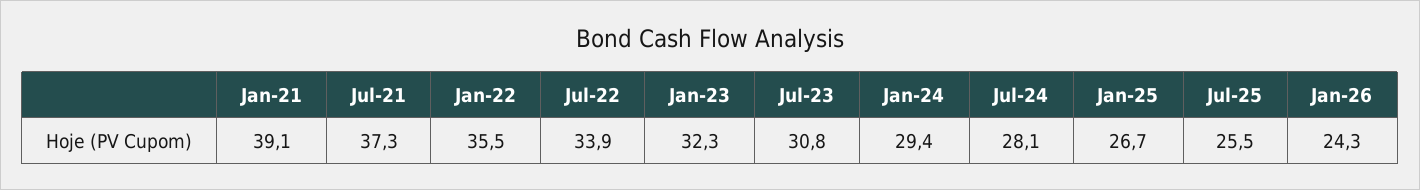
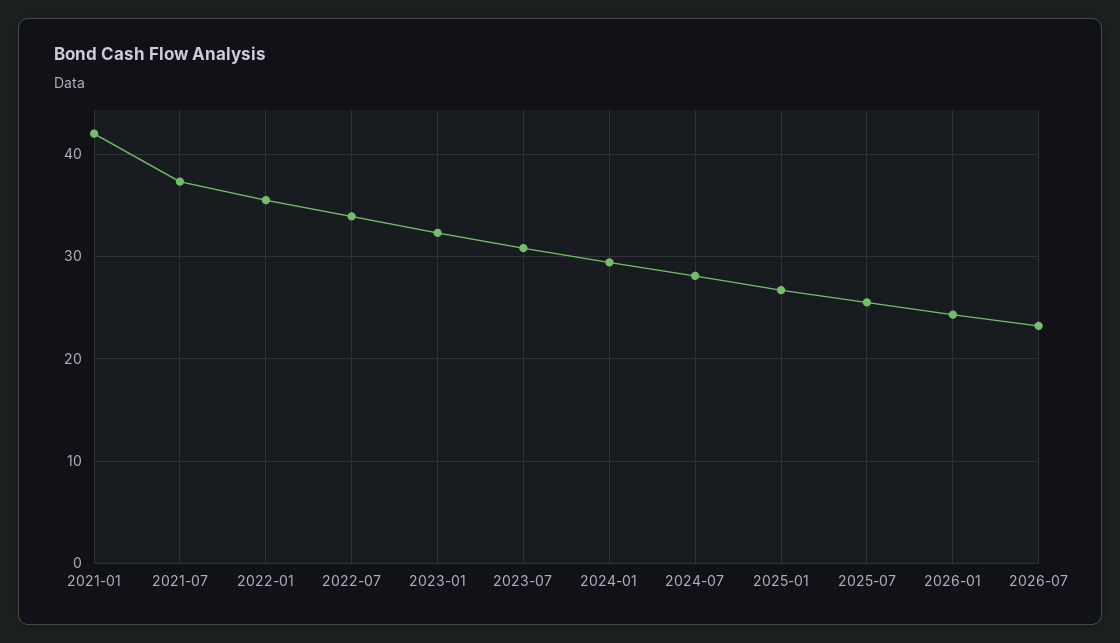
Jan-21: 39.1 -> 42
2026-07: none -> 23

